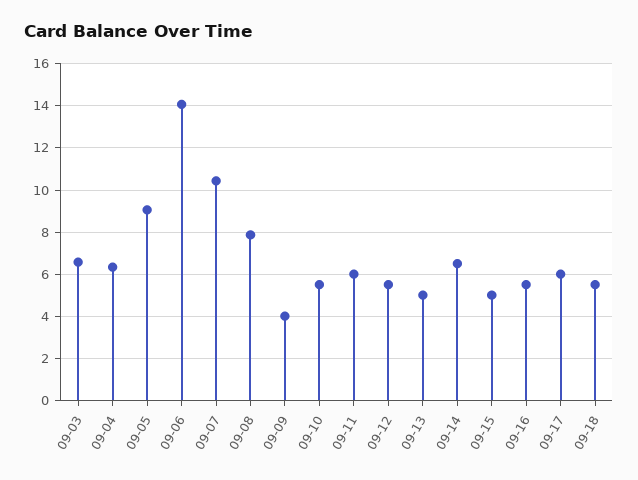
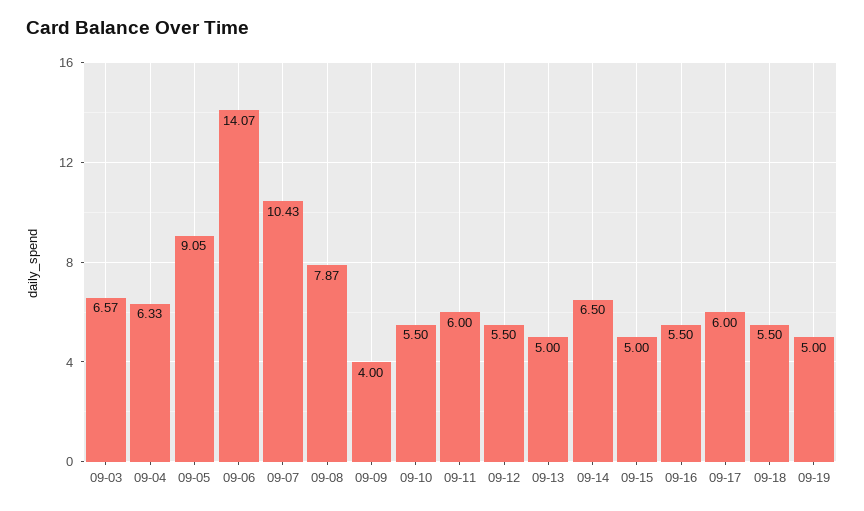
09-19: none -> 5

